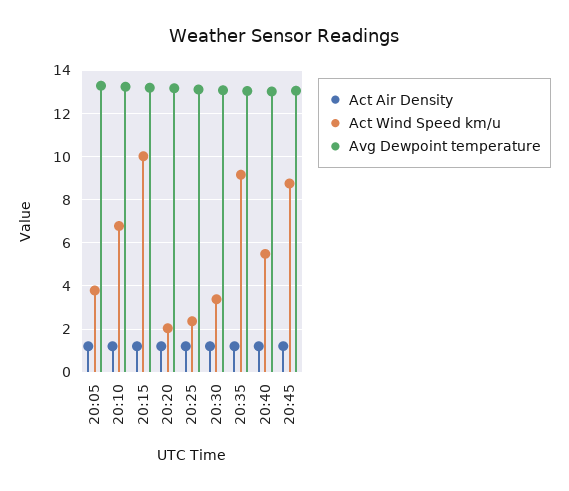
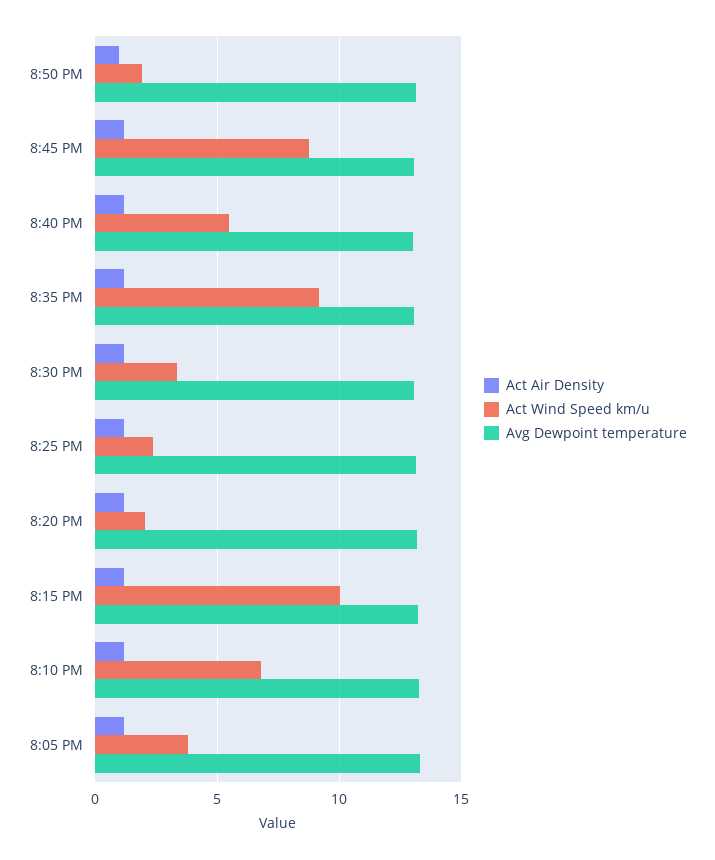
Act Air Density, 8:50 PM: none -> 1
Act Wind Speed km/u, 8:50 PM: none -> 2
Avg Dewpoint temperature, 8:50 PM: none -> 13

